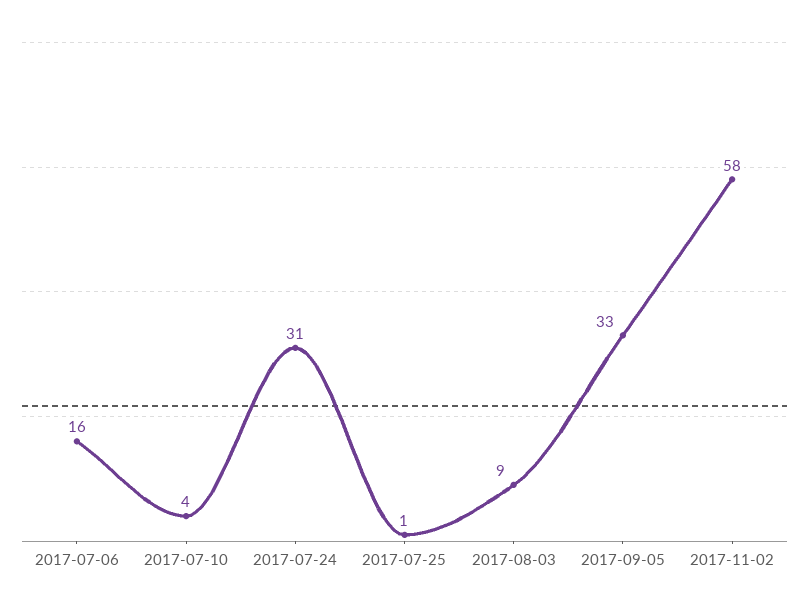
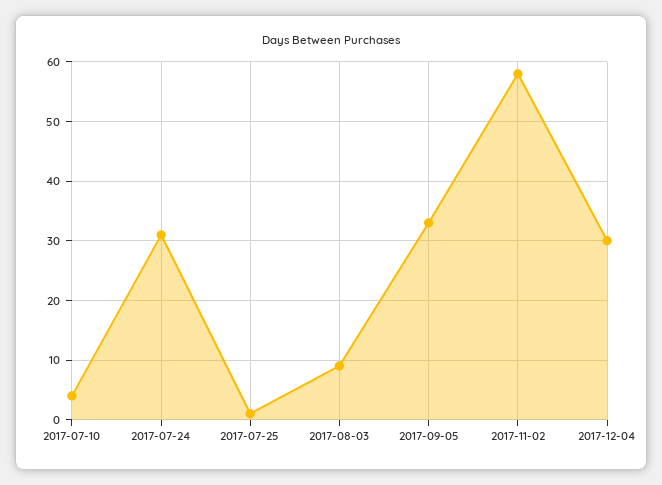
2017-07-06: 16 -> none
2017-12-04: none -> 30

